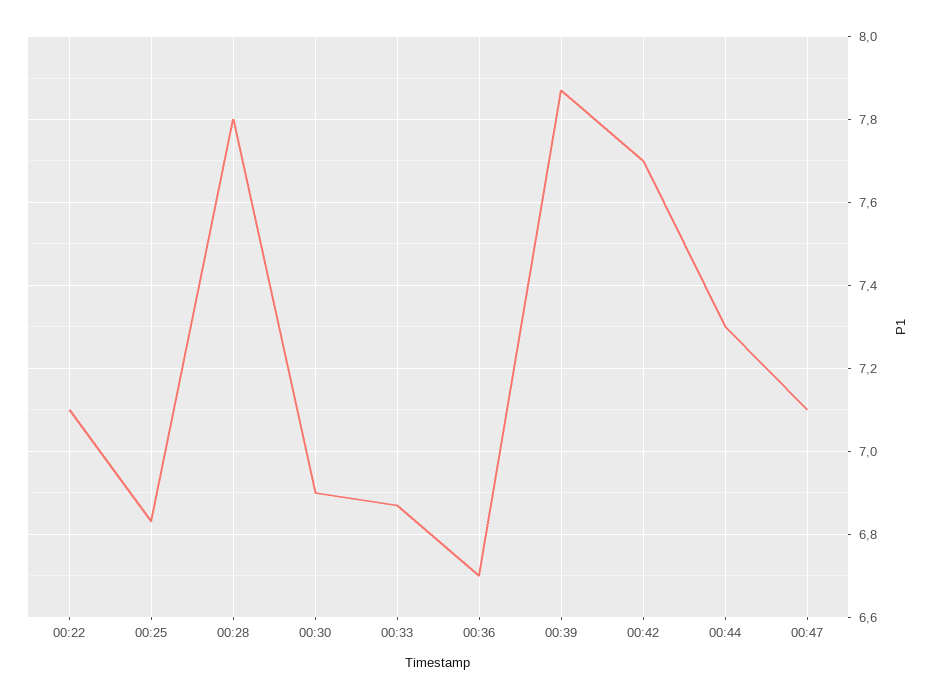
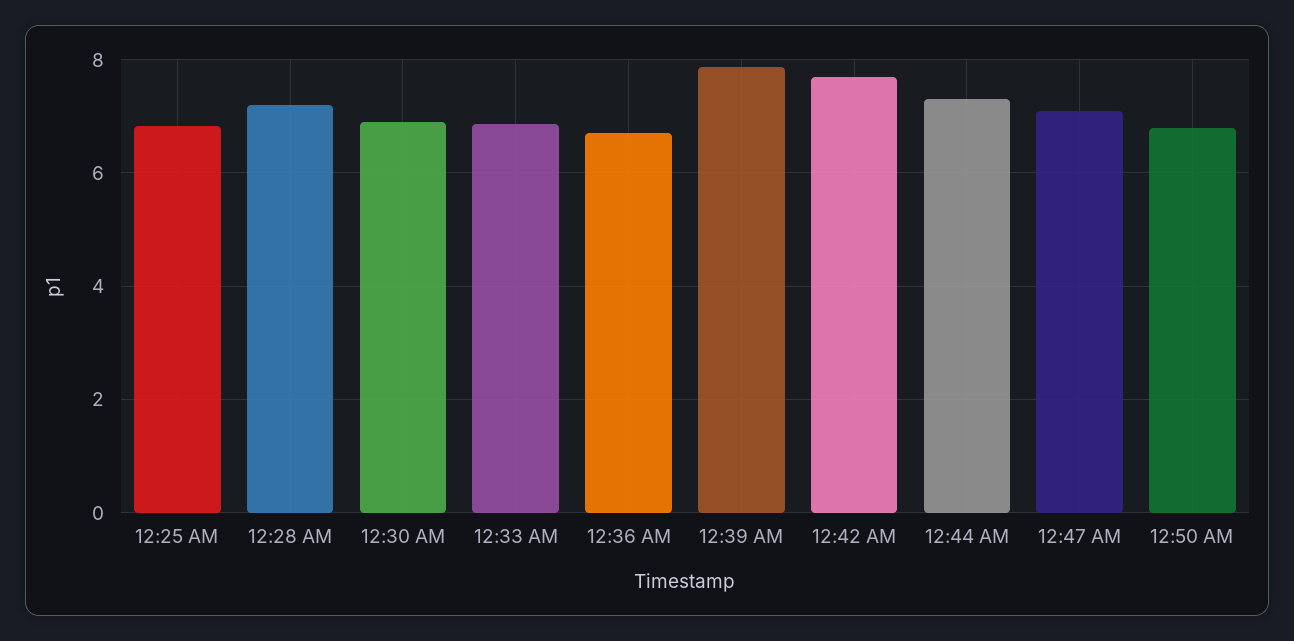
00:22: 7.1 -> none
00:28: 7.8 -> 7.2
12:50 AM: none -> 6.8

